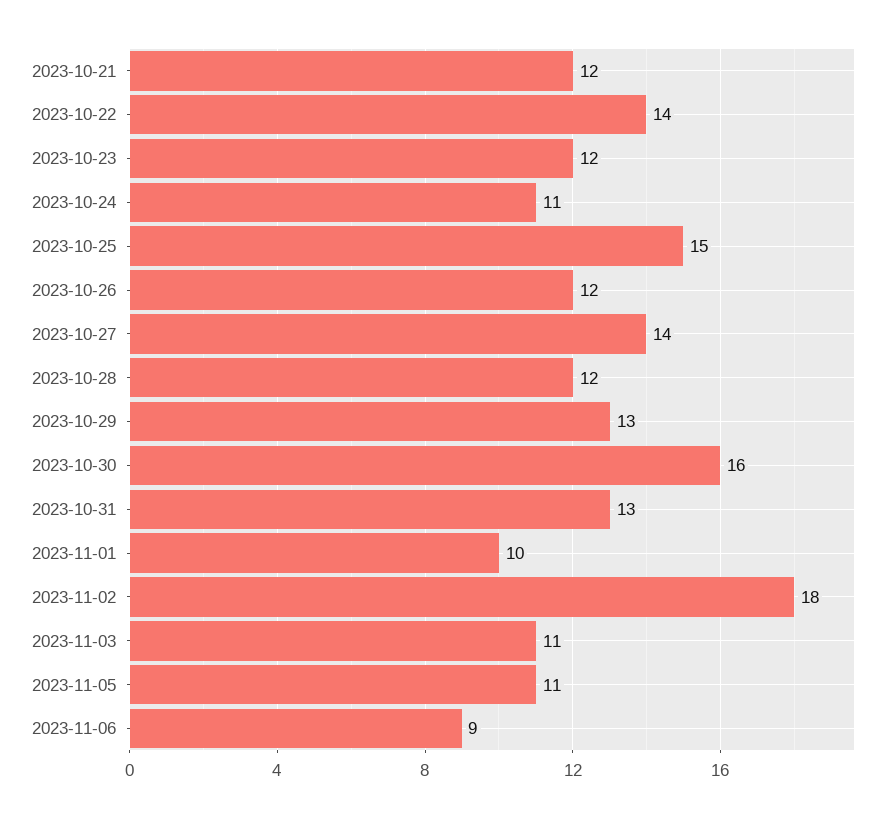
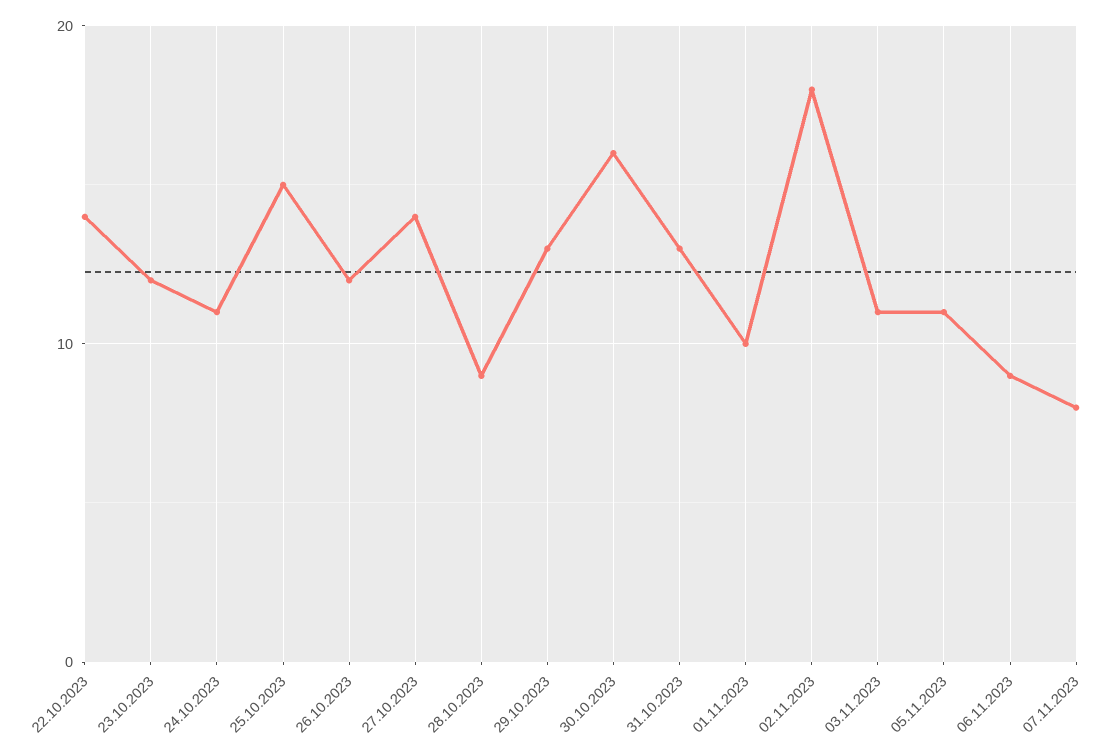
2023-10-21: 12 -> none
2023-10-28: 12 -> 9
07.11.2023: none -> 8

